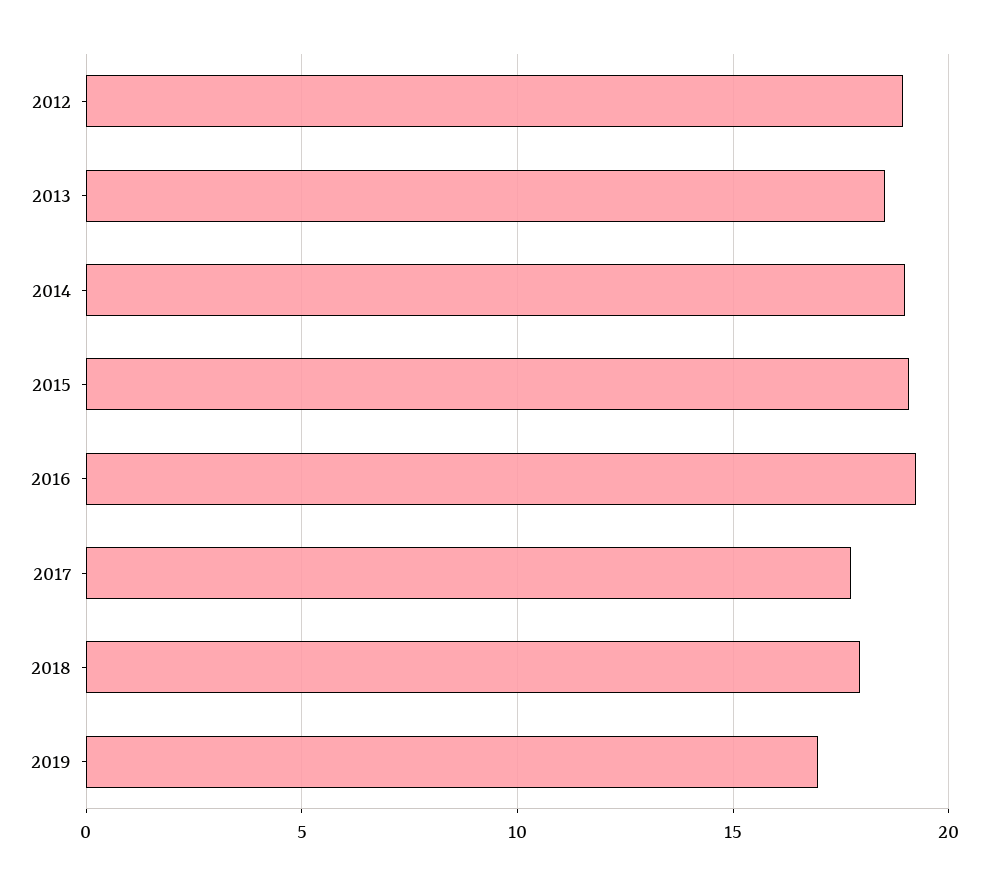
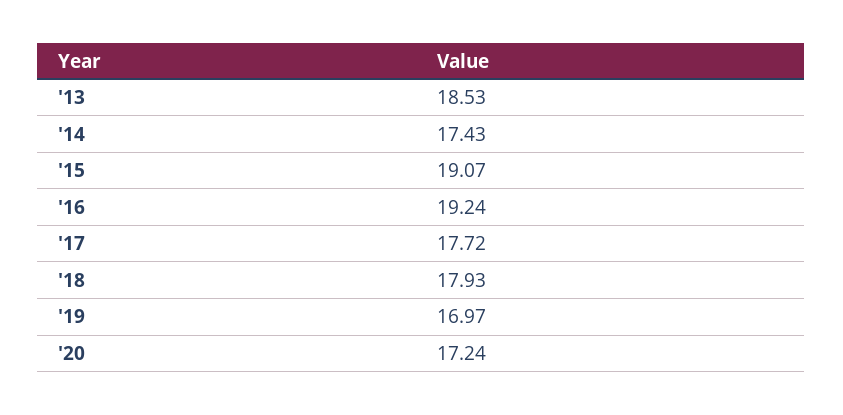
2012: 19 -> none
2014: 19 -> 17.43
'20: none -> 17.24

